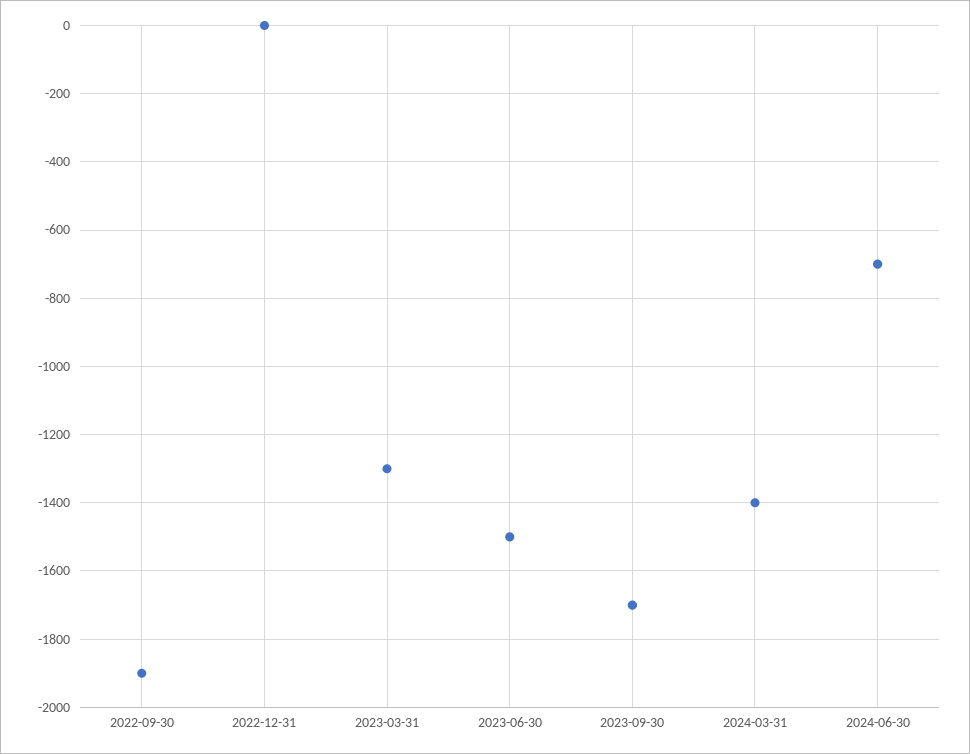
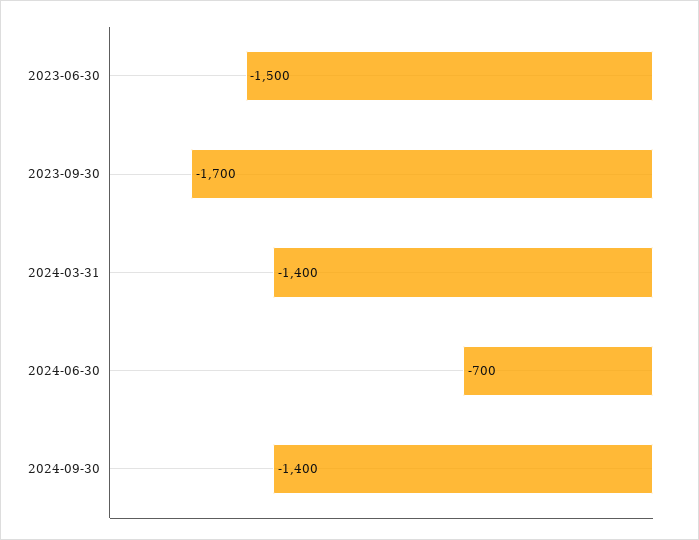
2022-09-30: -1900 -> none
2022-12-31: 0 -> none
2023-03-31: -1300 -> none
2024-09-30: none -> -1400

